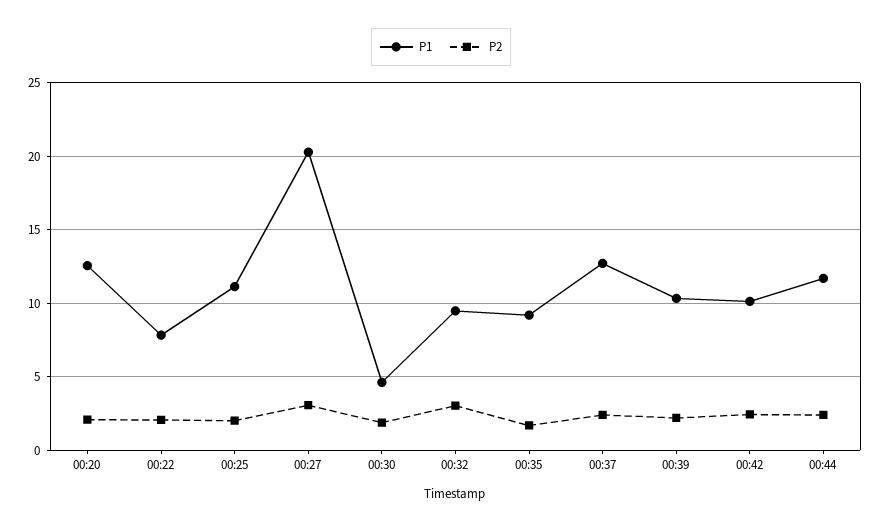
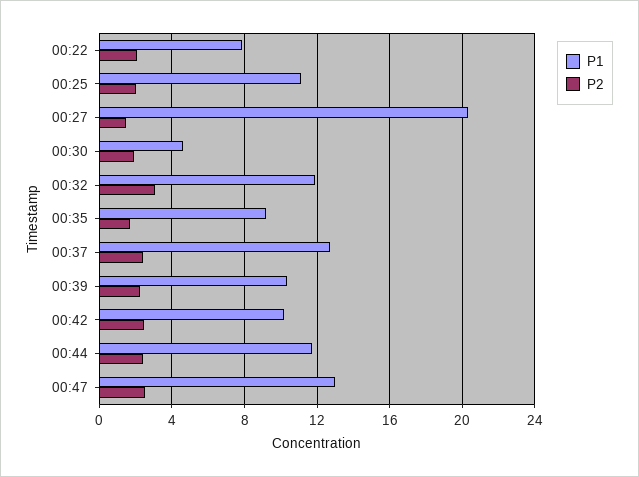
P1, 00:20: 12.5 -> none
P2, 00:20: 2 -> none
P2, 00:27: 3 -> 1.5
P1, 00:32: 9.5 -> 12
P1, 00:47: none -> 13
P2, 00:47: none -> 2.5

